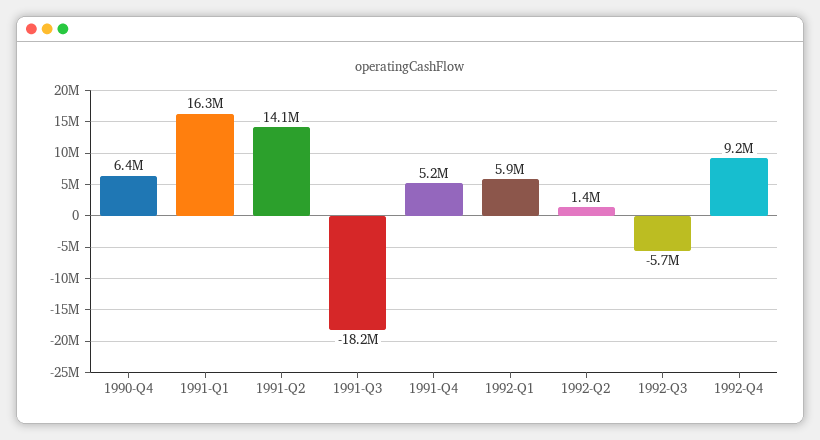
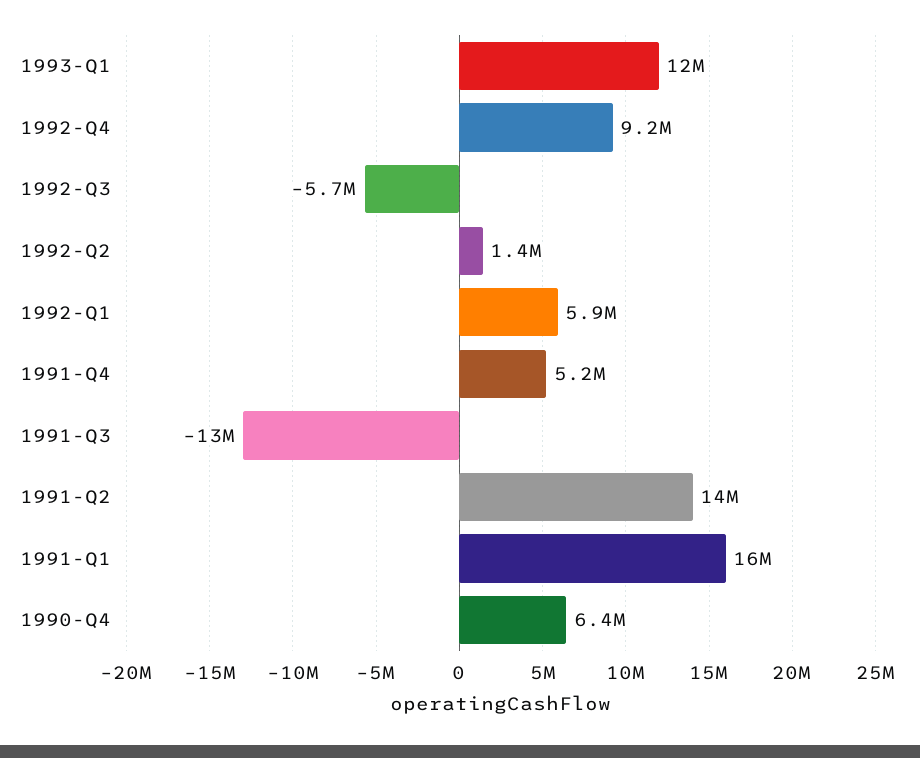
1991-Q3: -18200000 -> -13000000
1993-Q1: none -> 12000000

